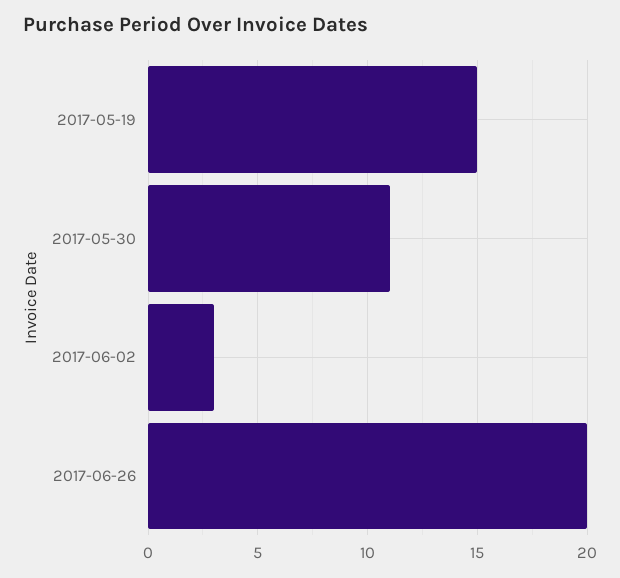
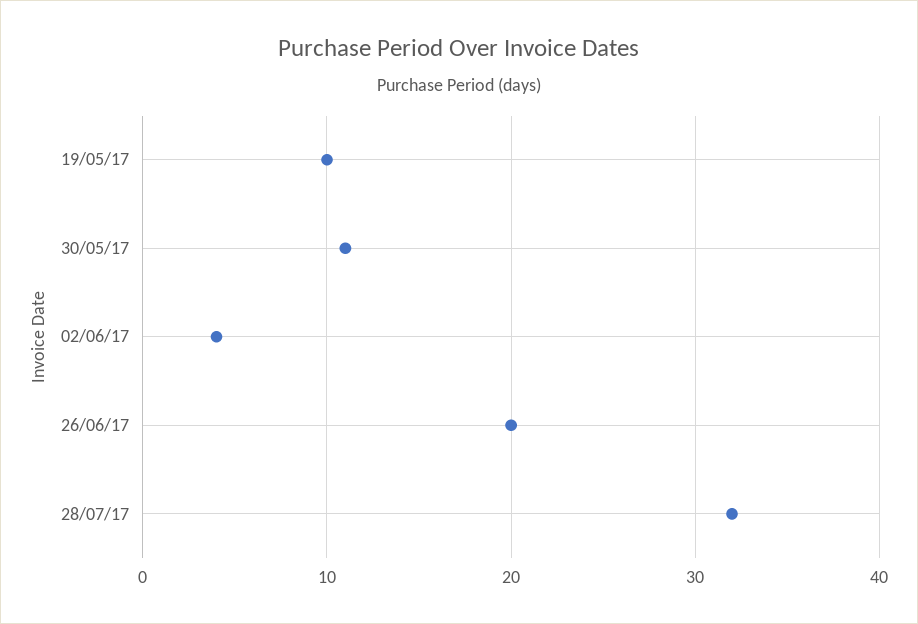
2017-05-19: 15 -> 10
2017-06-02: 3 -> 4
28/07/17: none -> 32

